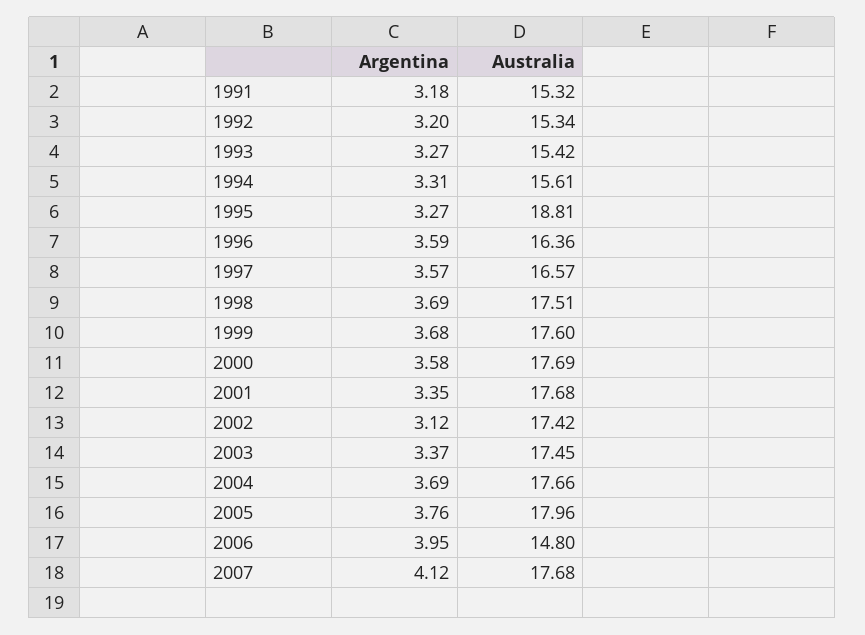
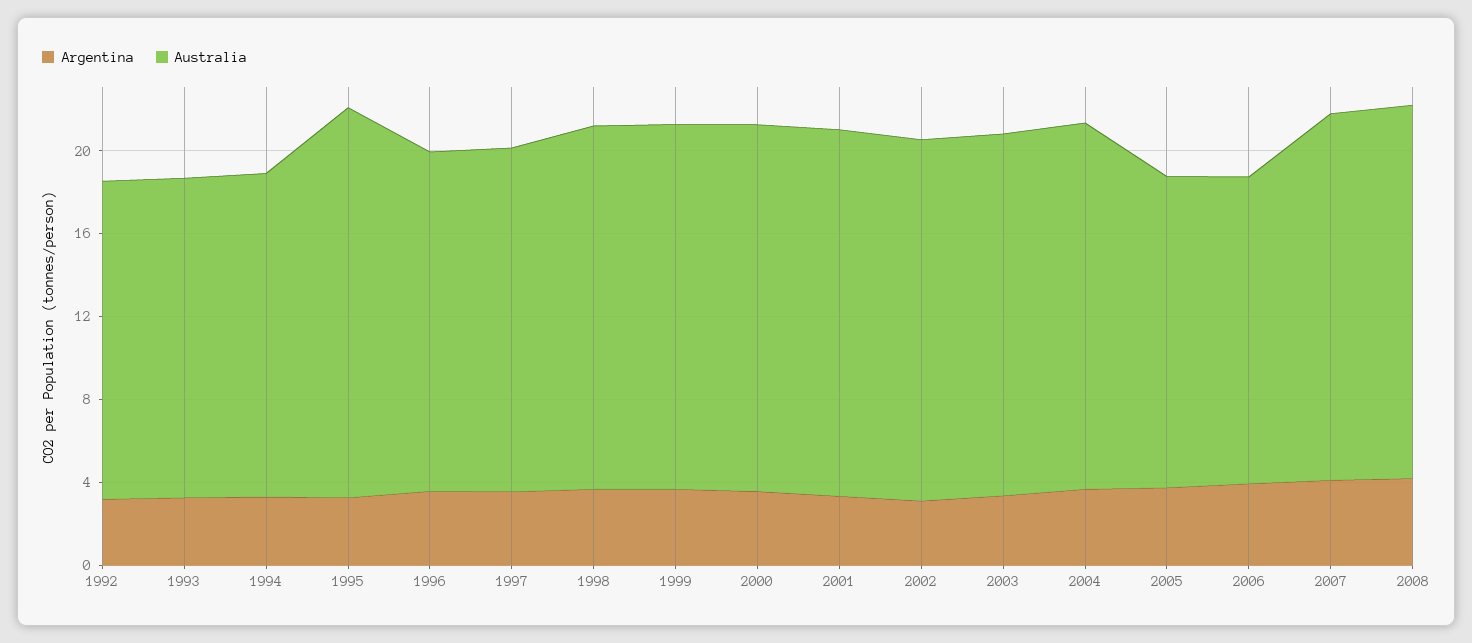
Argentina, 1991: 3.18 -> none
Australia, 1991: 15.32 -> none
Australia, 2005: 17.96 -> 15
Argentina, 2008: none -> 4
Australia, 2008: none -> 18

